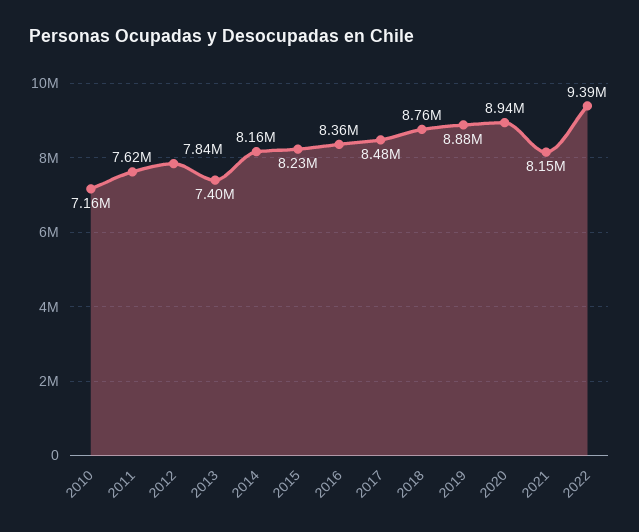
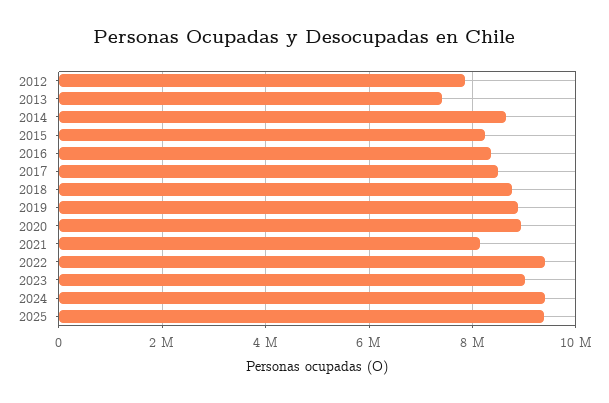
2010: 7160000 -> none
2011: 7620000 -> none
2014: 8160000 -> 8600000
2023: none -> 9000000
2024: none -> 9400000
2025: none -> 9400000

